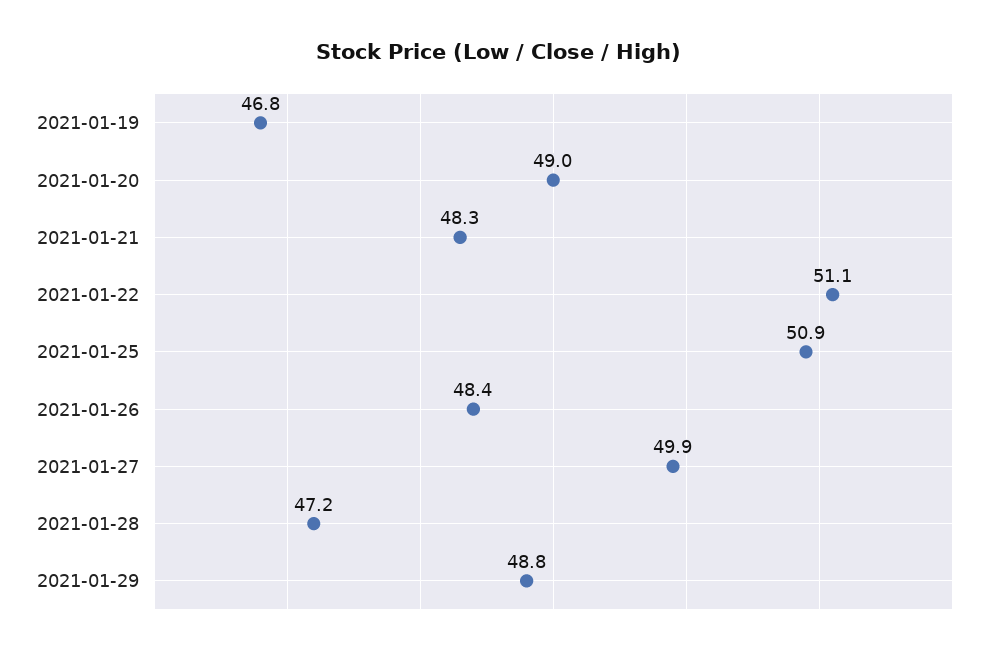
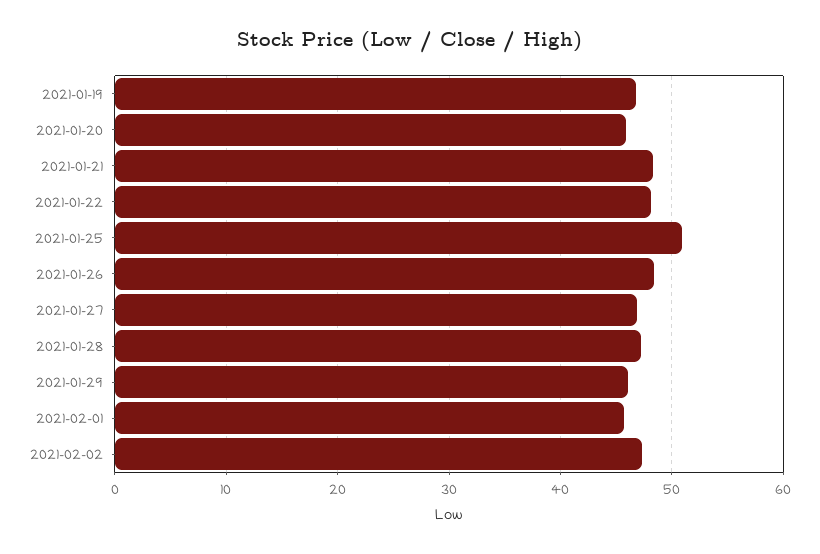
2021-01-20: 49 -> 46
2021-01-22: 51.1 -> 48
2021-01-27: 49.9 -> 47
2021-01-29: 48.8 -> 46
2021-02-01: none -> 46
2021-02-02: none -> 47

